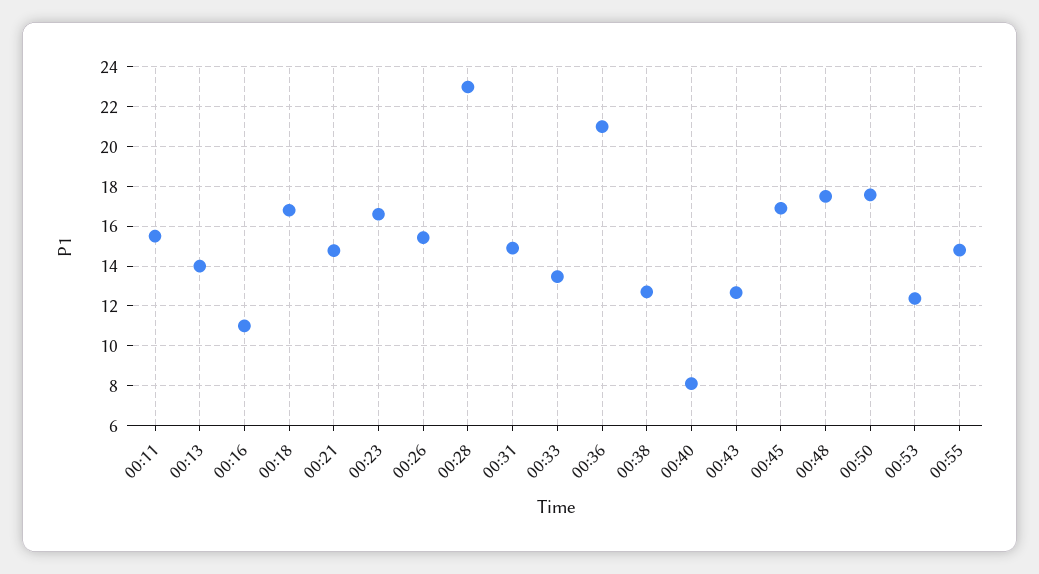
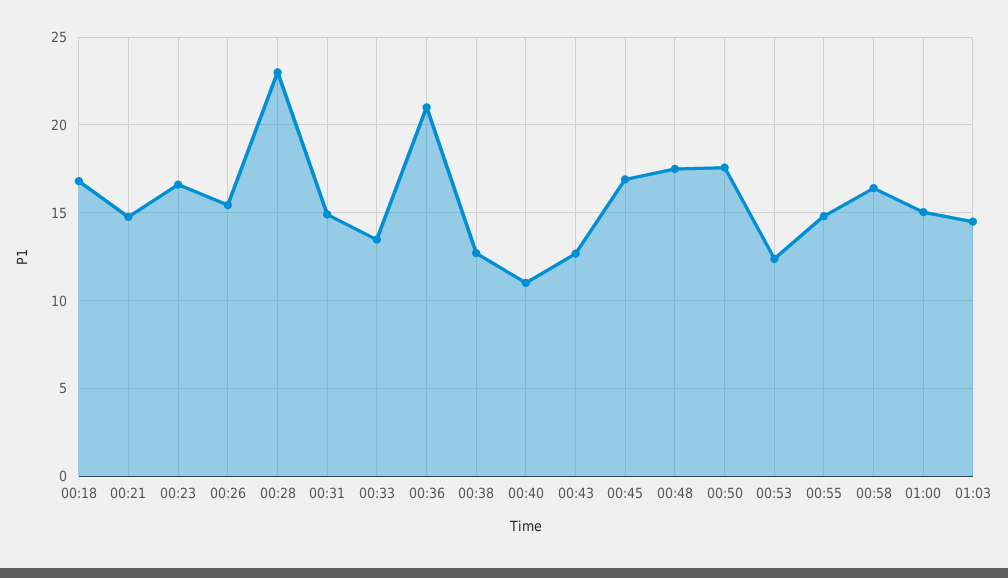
00:11: 15.5 -> none
00:13: 14 -> none
00:16: 11 -> none
00:40: 8 -> 11
00:58: none -> 16.5
01:00: none -> 15
01:03: none -> 14.5

